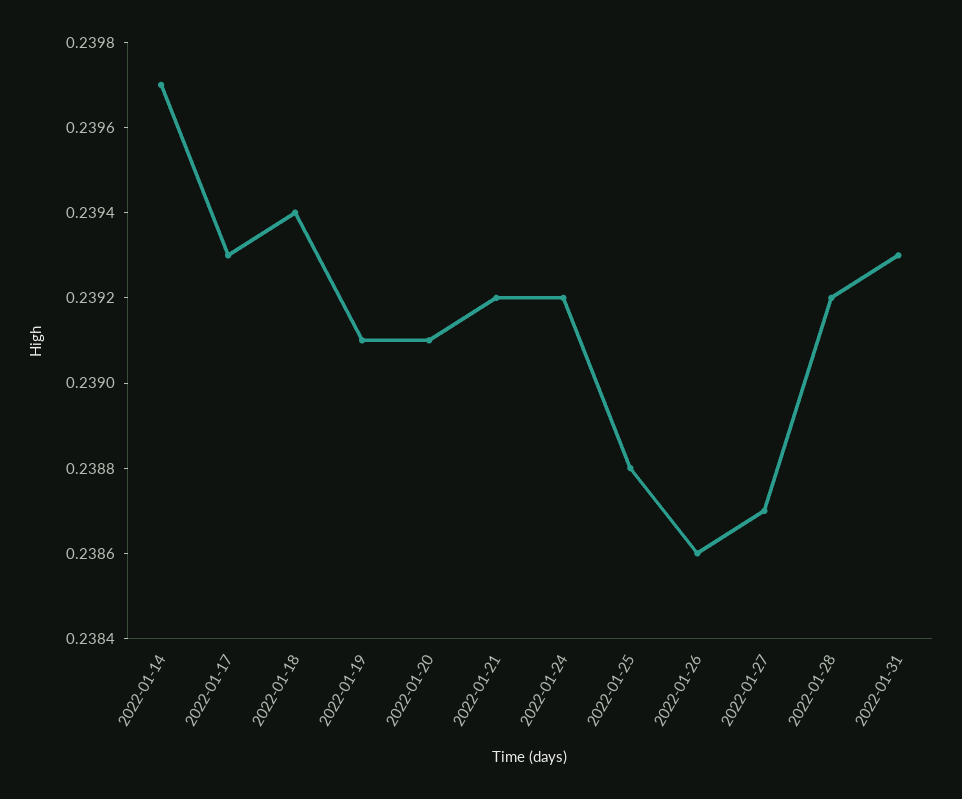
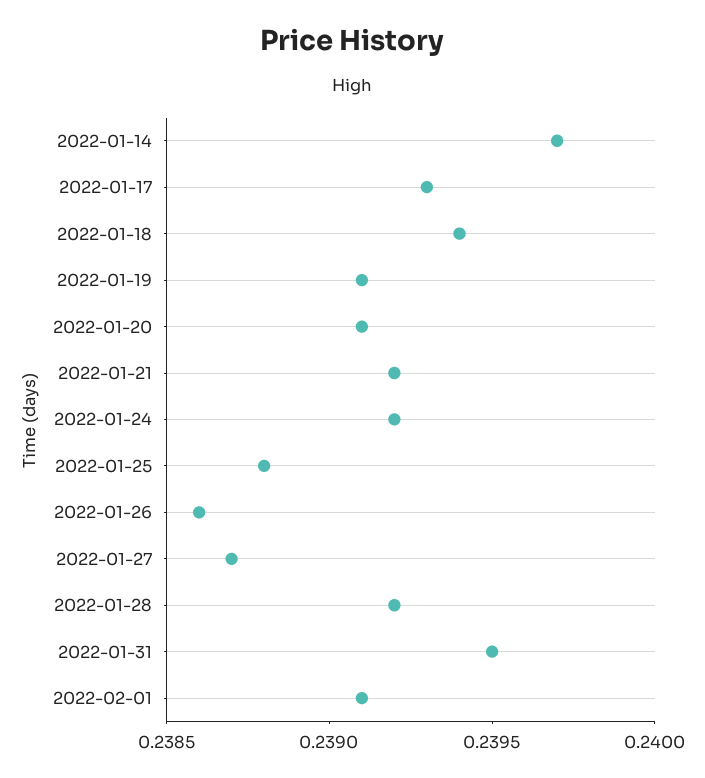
2022-01-31: 0.2393 -> 0.2395
2022-02-01: none -> 0.2391

